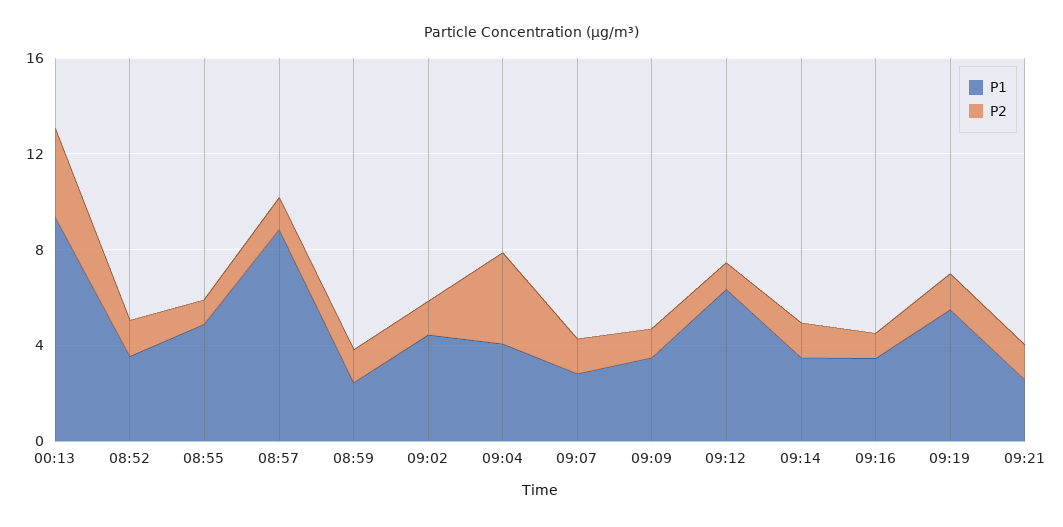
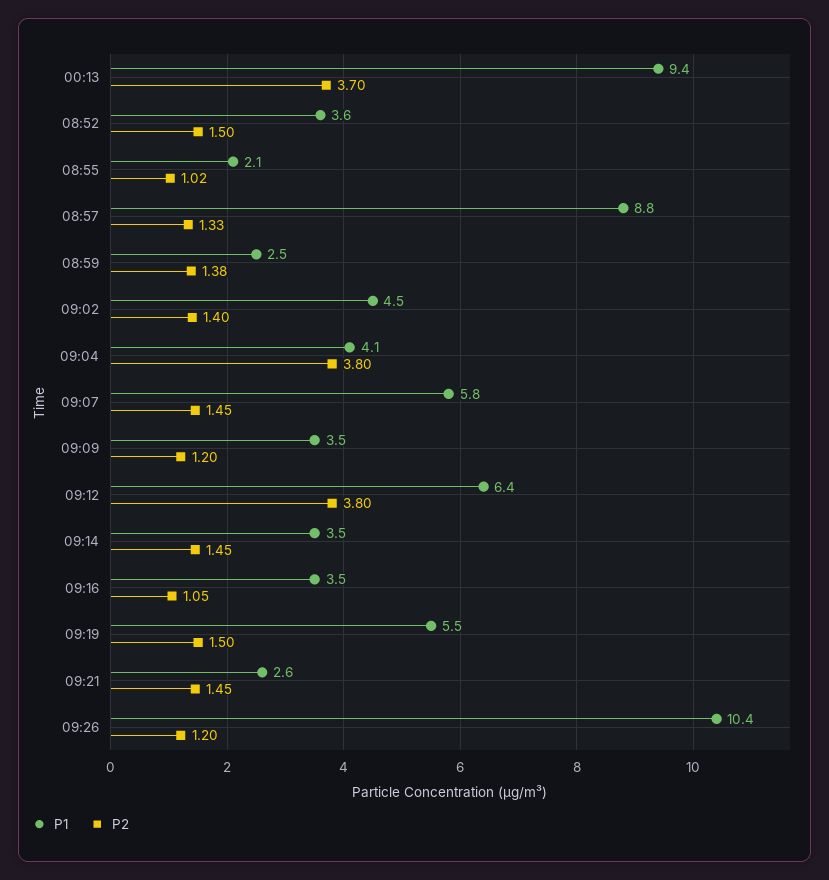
P1, 08:55: 5 -> 2.1
P1, 09:07: 3 -> 5.8
P2, 09:12: 1 -> 3.8
P1, 09:26: none -> 10.4
P2, 09:26: none -> 1.2

